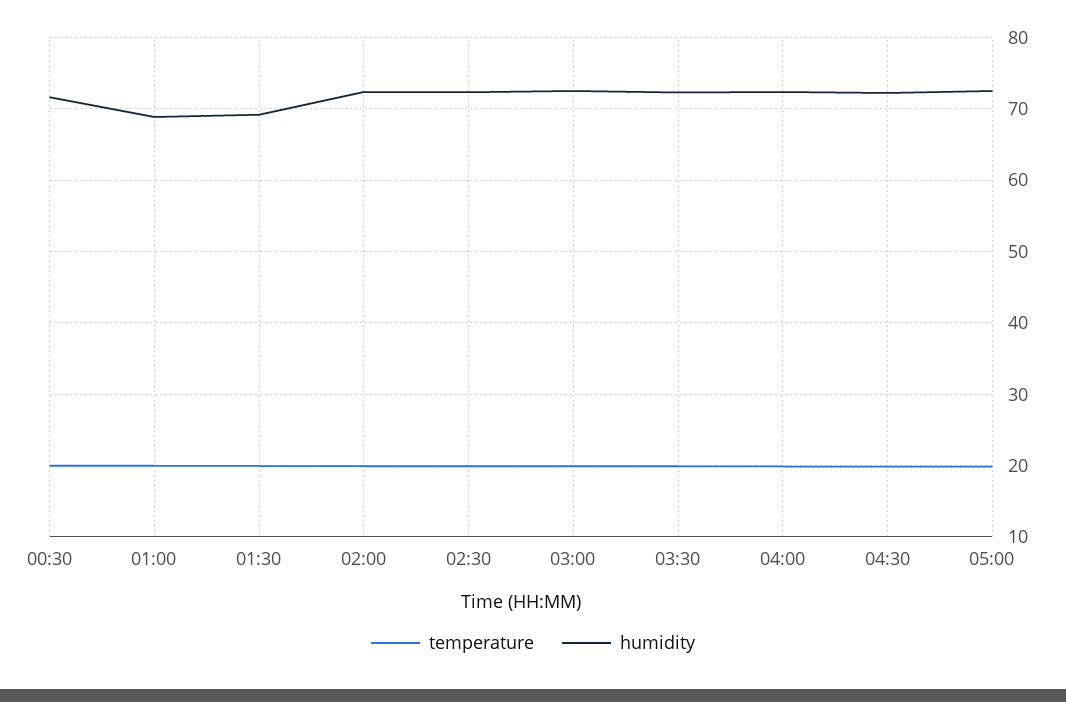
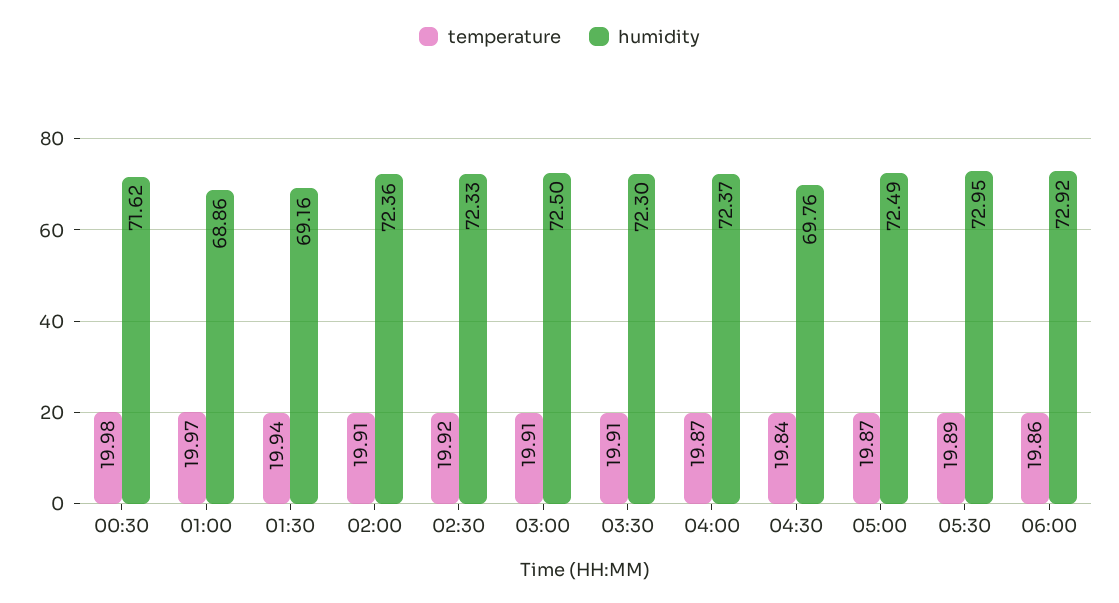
humidity, 04:30: 72 -> 69.76
temperature, 05:30: none -> 19.89
humidity, 05:30: none -> 72.95
temperature, 06:00: none -> 19.86
humidity, 06:00: none -> 72.92

